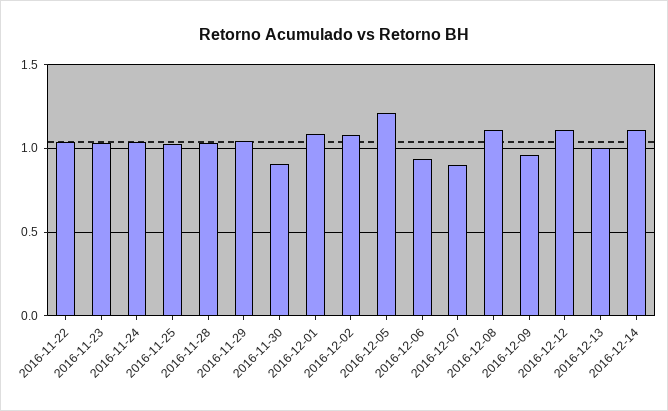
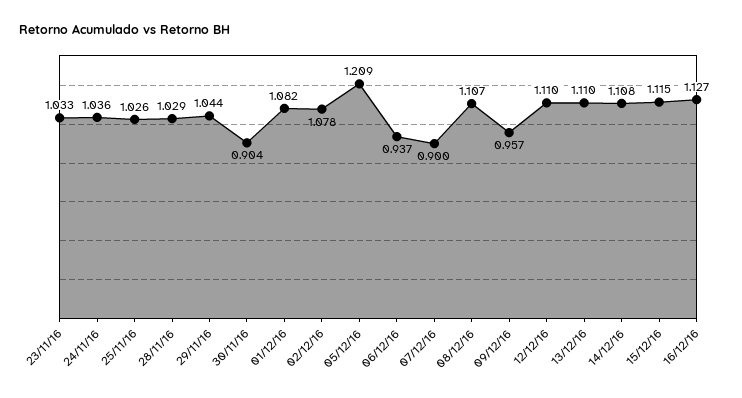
2016-11-22: 1.05 -> none
2016-12-13: 1 -> 1.11
15/12/16: none -> 1.115
16/12/16: none -> 1.127

